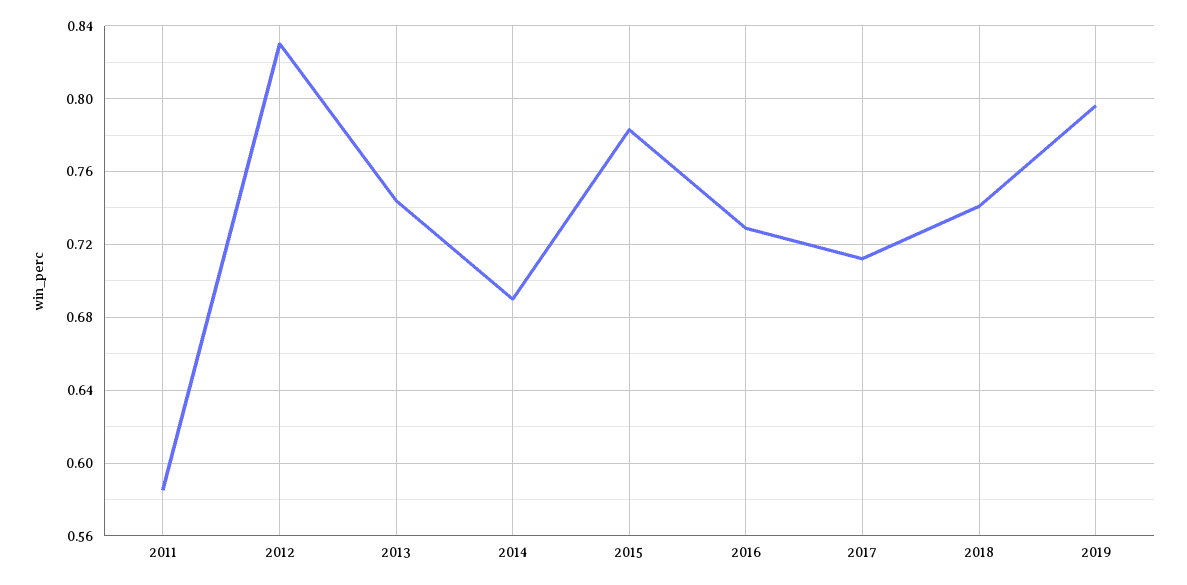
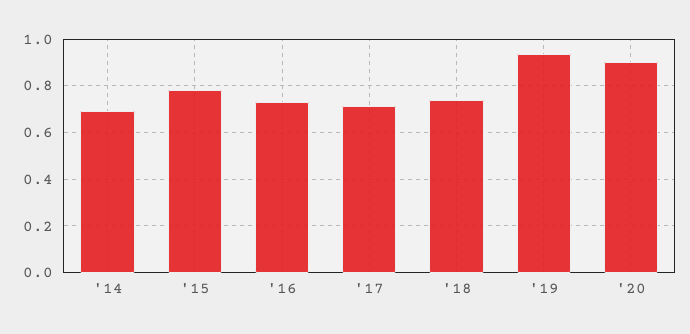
2011: 0.585 -> none
2012: 0.83 -> none
2013: 0.745 -> none
2019: 0.795 -> 0.95
'20: none -> 0.9

